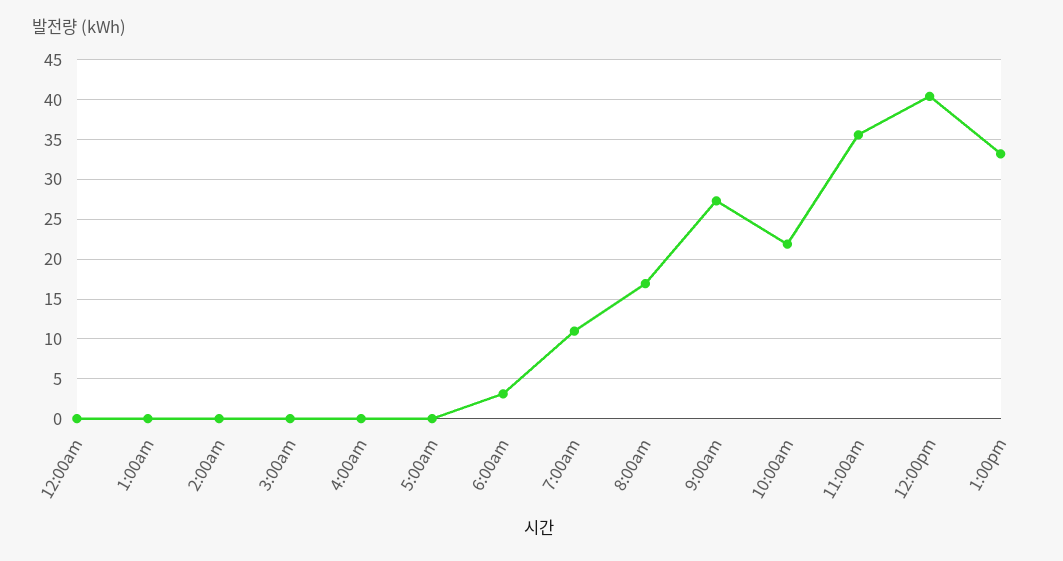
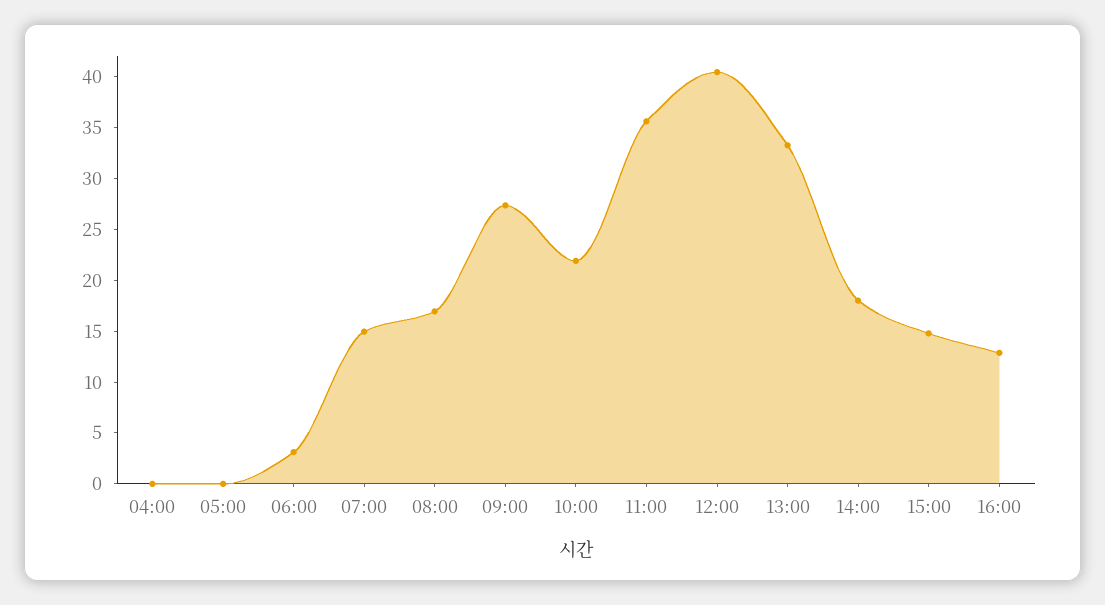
12:00am: 0 -> none
1:00am: 0 -> none
2:00am: 0 -> none
3:00am: 0 -> none
7:00am: 11 -> 15
14:00: none -> 18
15:00: none -> 15
16:00: none -> 13

